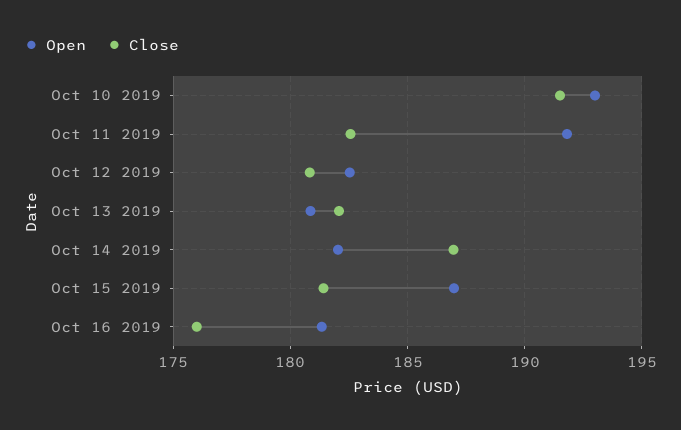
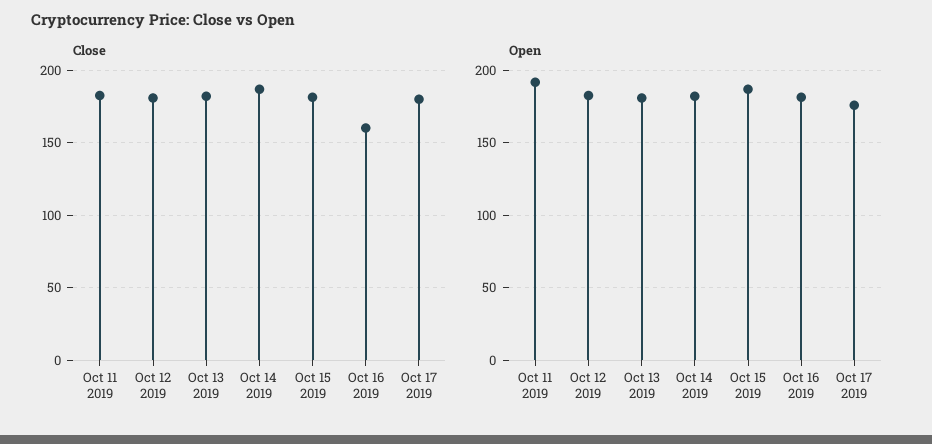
Open, Oct 10 2019: 193 -> none
Close, Oct 10 2019: 191.5 -> none
Close, Oct 16 2019: 176 -> 160
Close, Oct 17 2019: none -> 180
Open, Oct 17 2019: none -> 175

